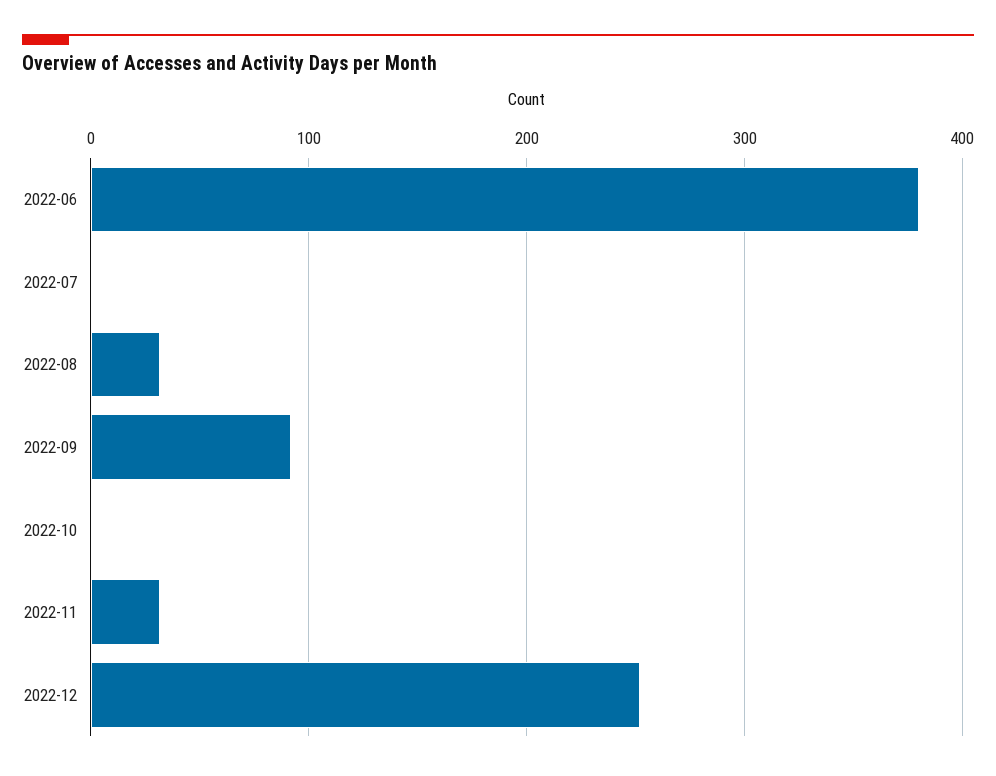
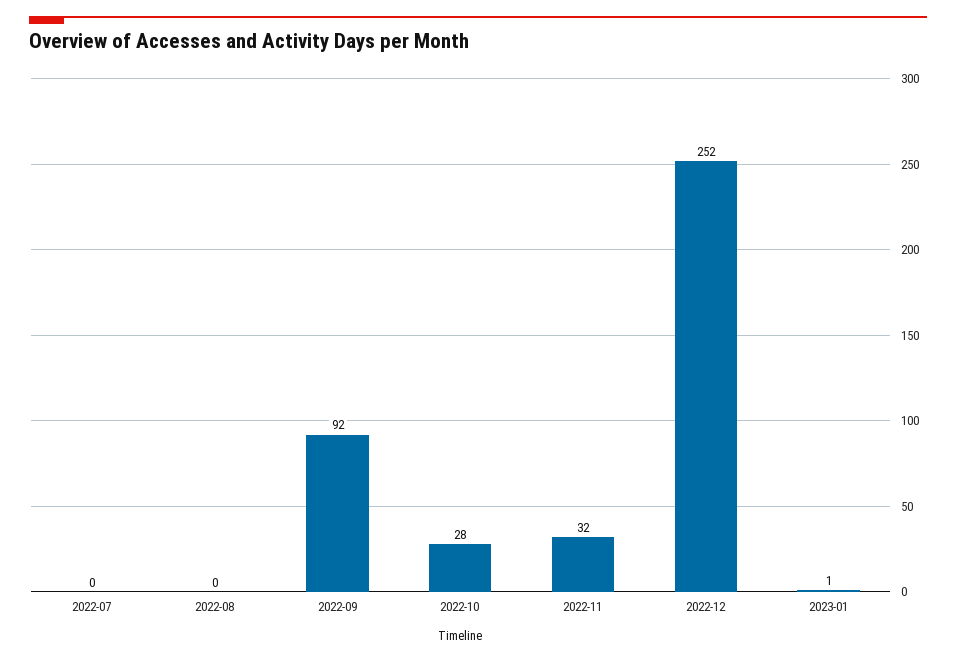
2022-06: 380 -> none
2022-08: 30 -> 0
2022-10: 0 -> 28
2023-01: none -> 1

